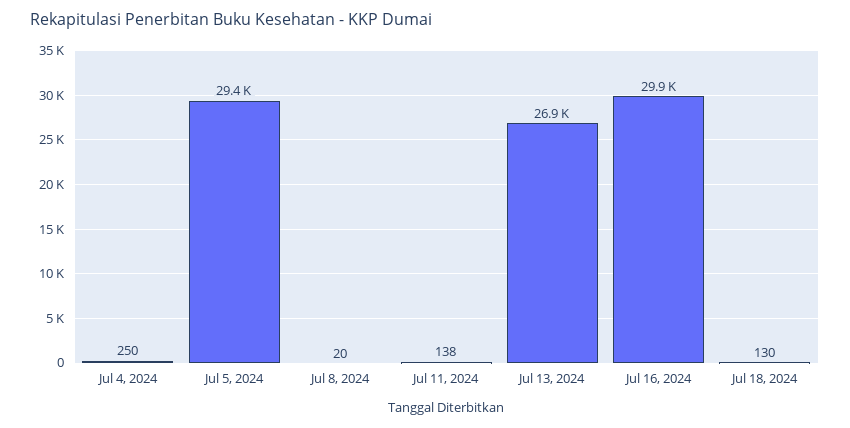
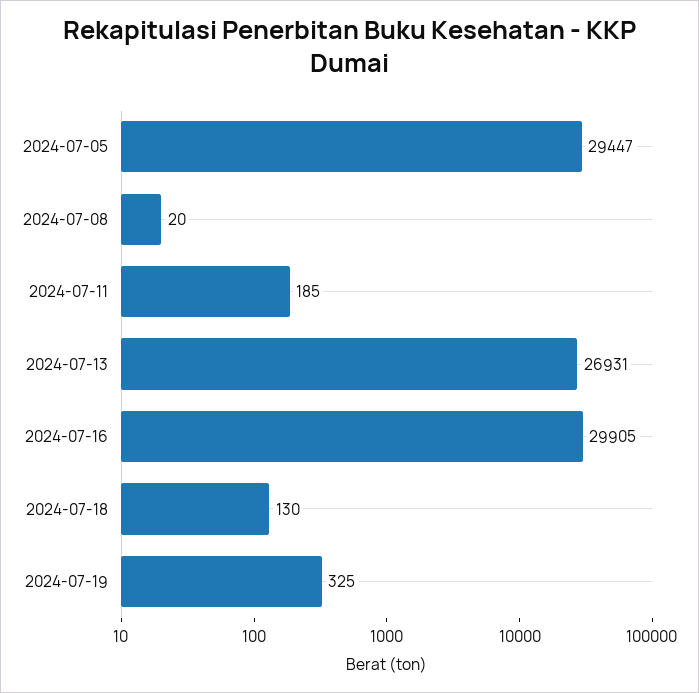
Jul 4, 2024: 250 -> none
Jul 11, 2024: 138 -> 185
2024-07-19: none -> 325

